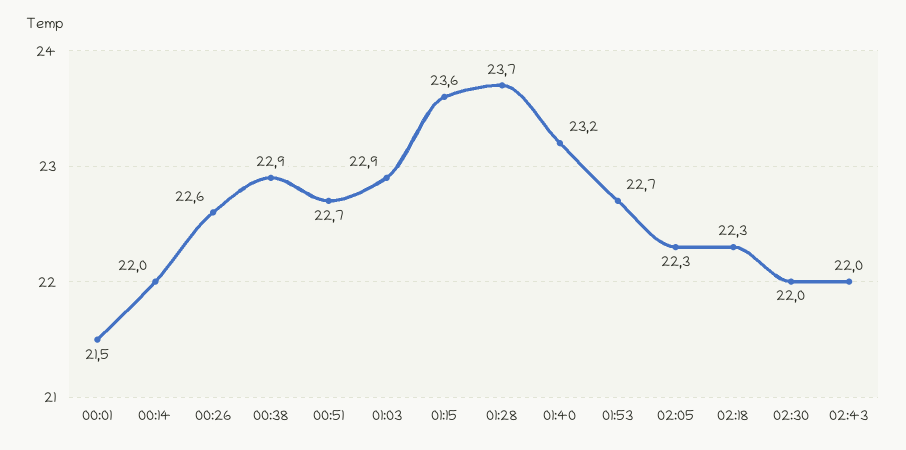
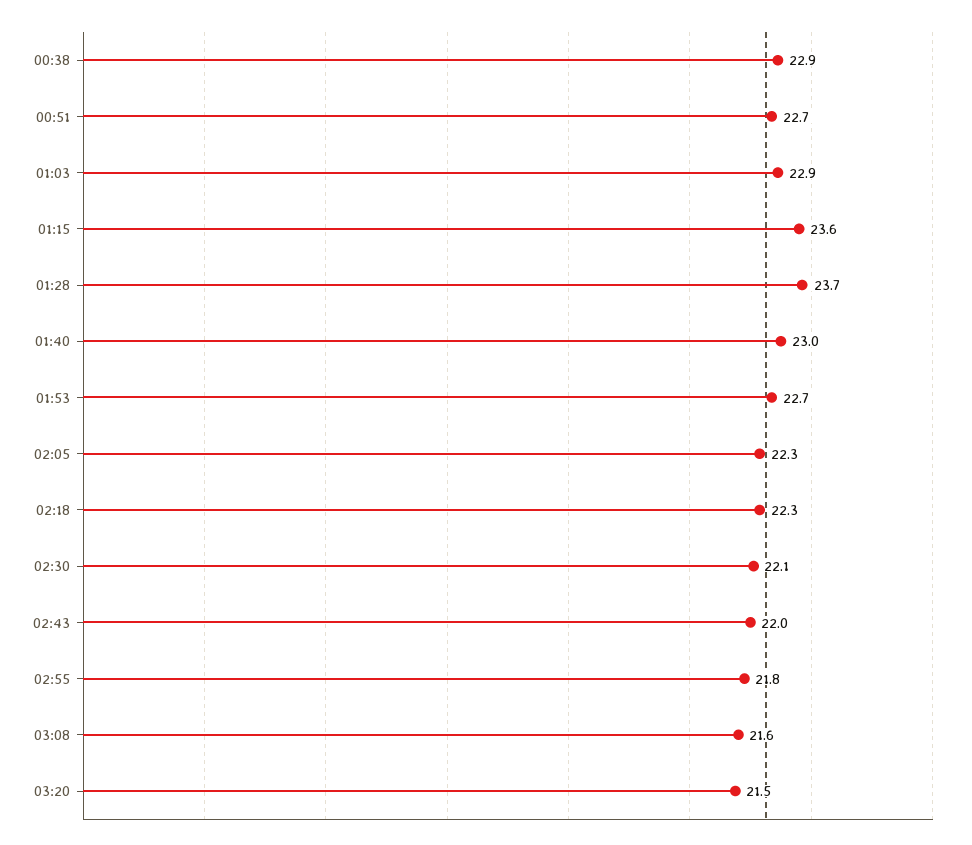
00:01: 21.5 -> none
00:14: 22 -> none
00:26: 22.6 -> none
01:40: 23.2 -> 23
02:30: 22 -> 22.1
02:55: none -> 21.8
03:08: none -> 21.6
03:20: none -> 21.5

